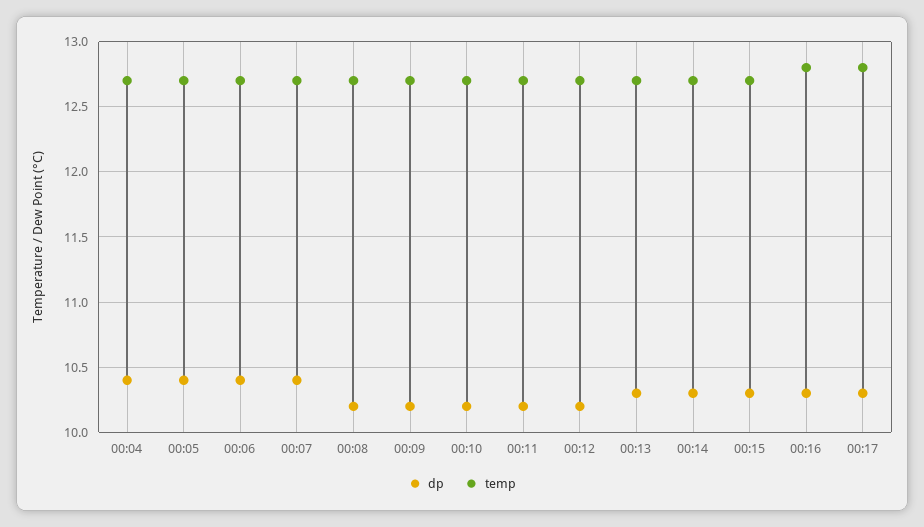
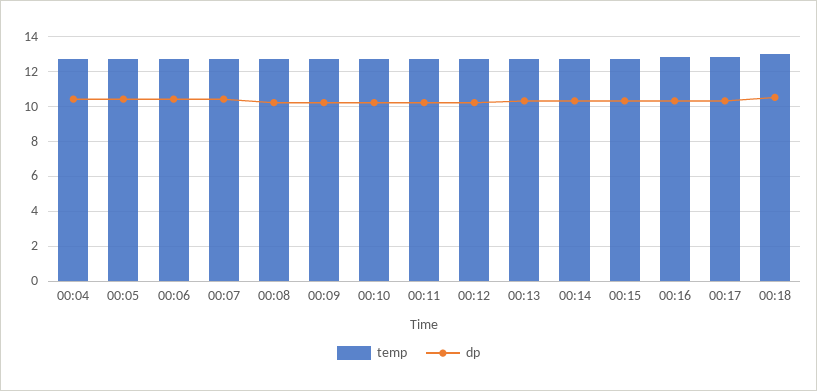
temp, 00:18: none -> 13
dp, 00:18: none -> 10.5

